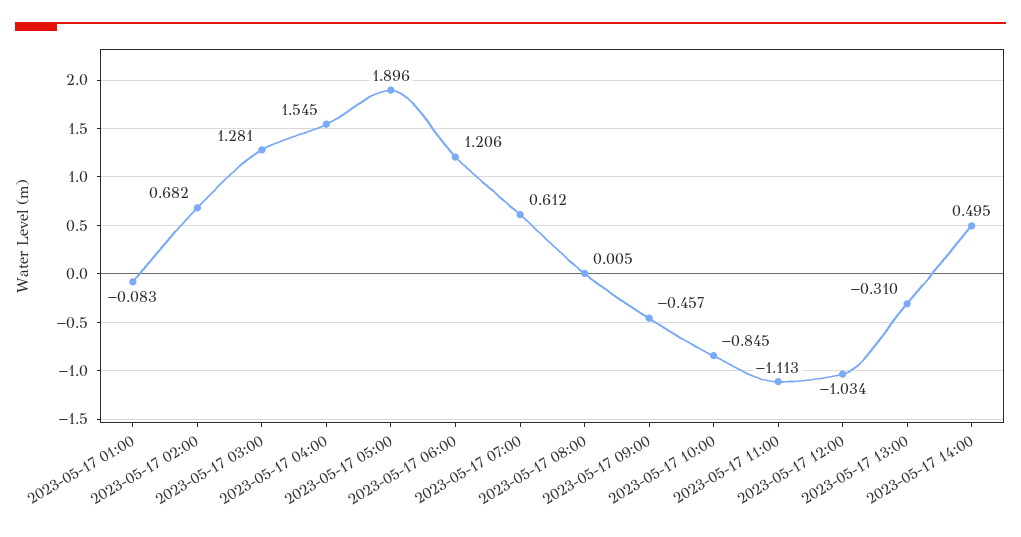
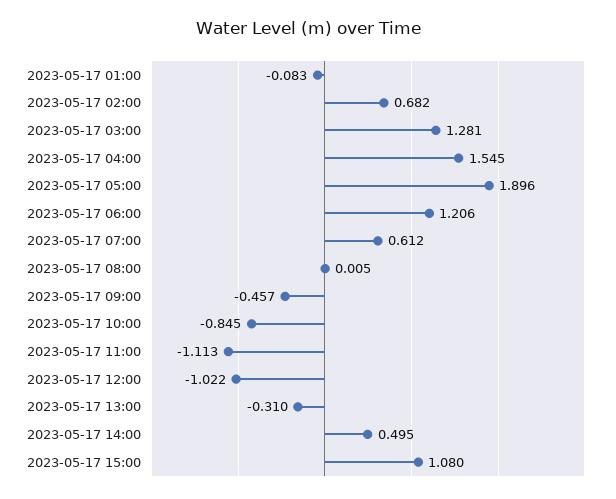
2023-05-17 12:00: -1.034 -> -1.022
2023-05-17 15:00: none -> 1.08

